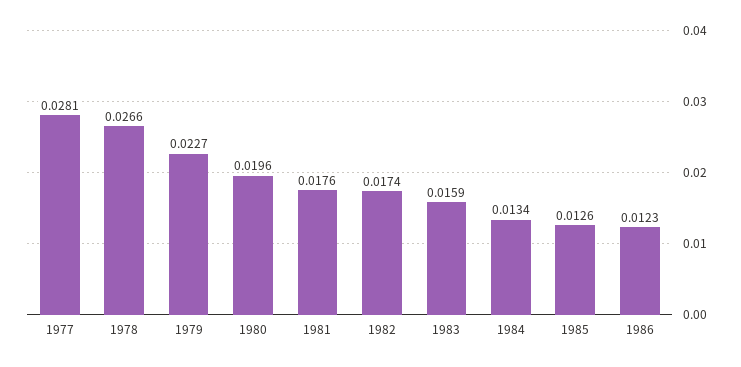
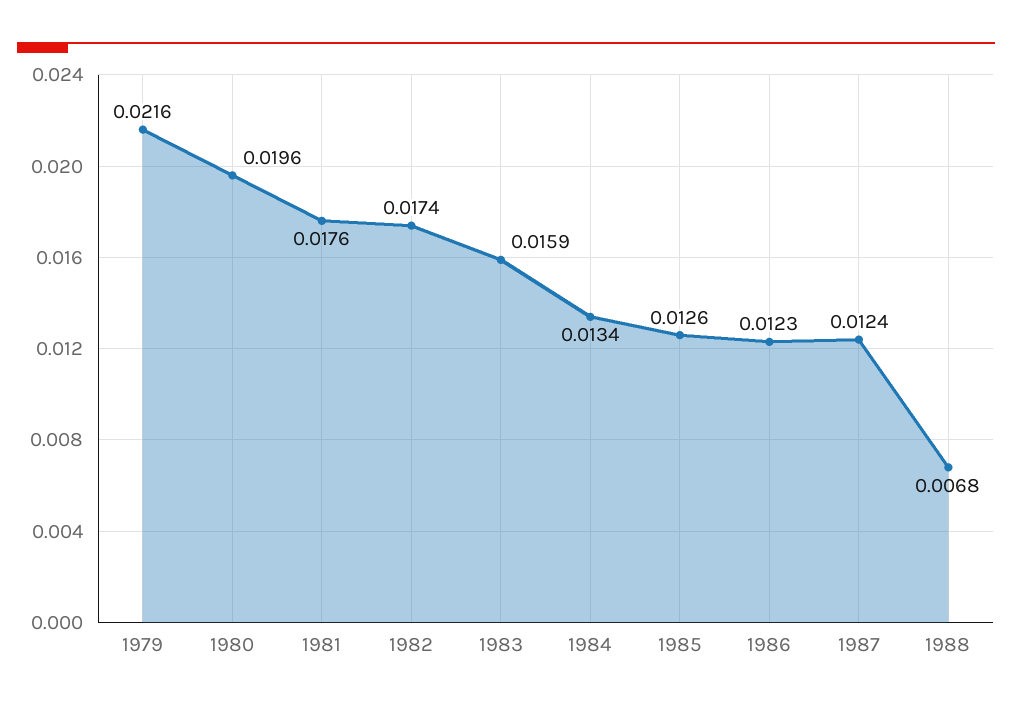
1977: 0.0281 -> none
1978: 0.0266 -> none
1979: 0.0227 -> 0.0216
1987: none -> 0.0124
1988: none -> 0.0068

